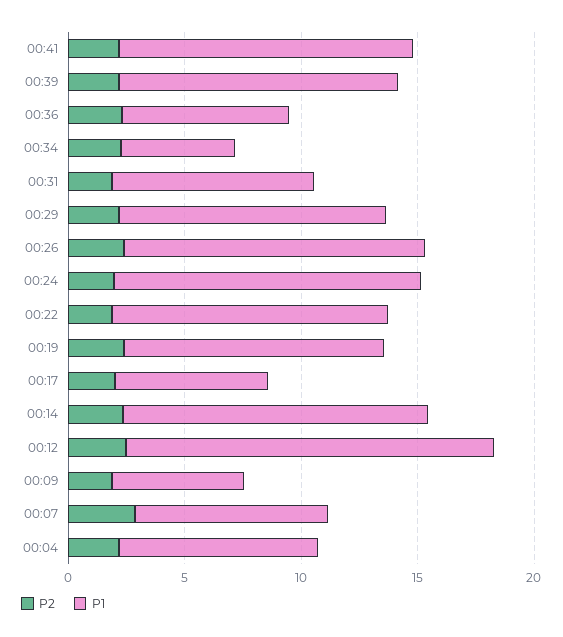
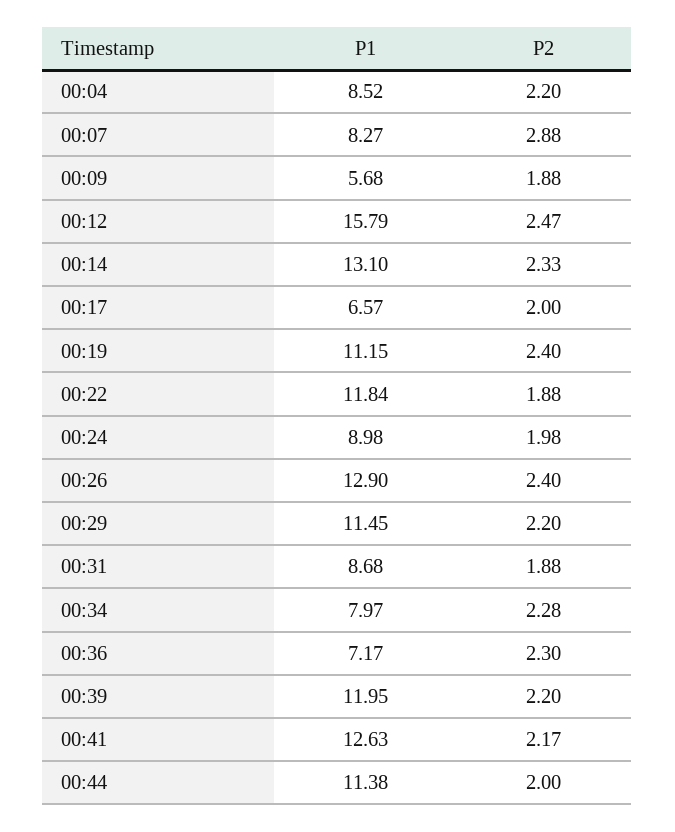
P1, 00:34: 5 -> 7.97
P1, 00:24: 13 -> 8.98
P1, 00:44: none -> 11.38
P2, 00:44: none -> 2

